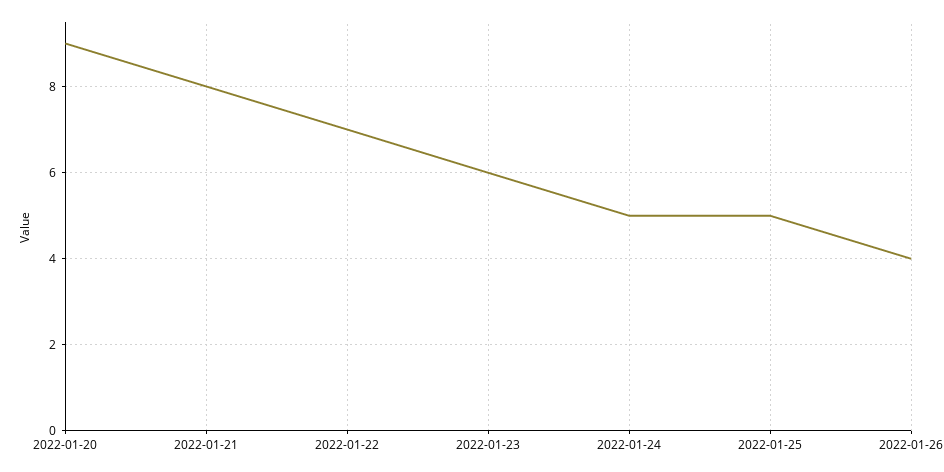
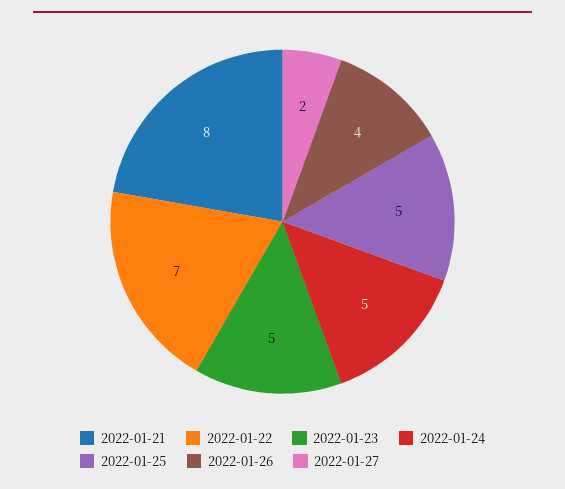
2022-01-20: 9 -> none
2022-01-23: 6 -> 5
2022-01-27: none -> 2

